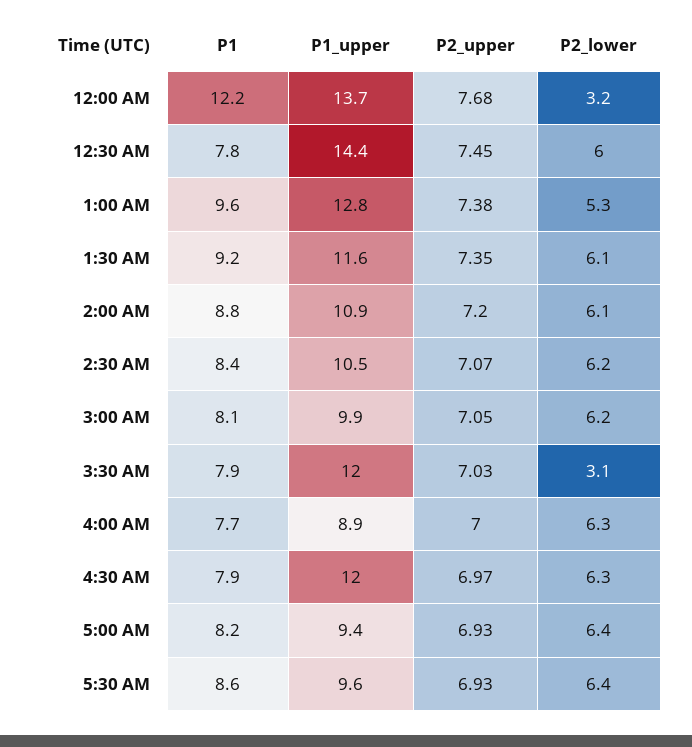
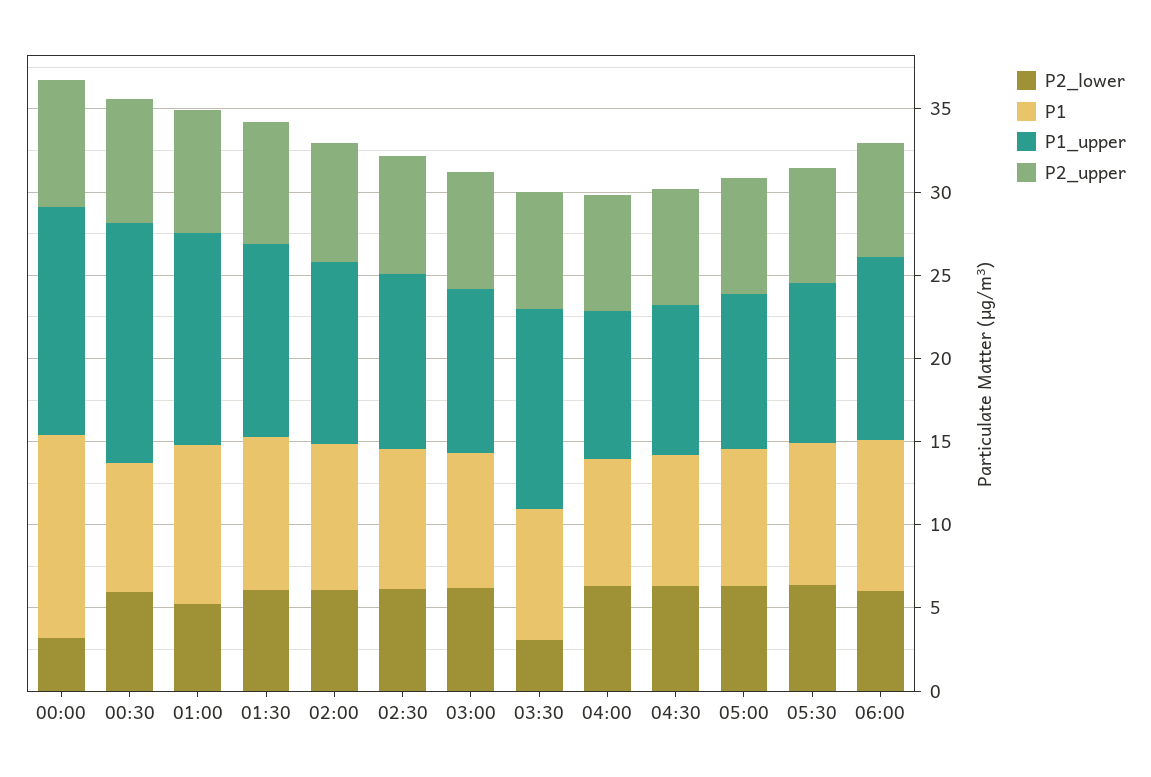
P1_upper, 4:30 AM: 12 -> 9
P2_lower, 06:00: none -> 6
P1, 06:00: none -> 9
P1_upper, 06:00: none -> 11
P2_upper, 06:00: none -> 7

